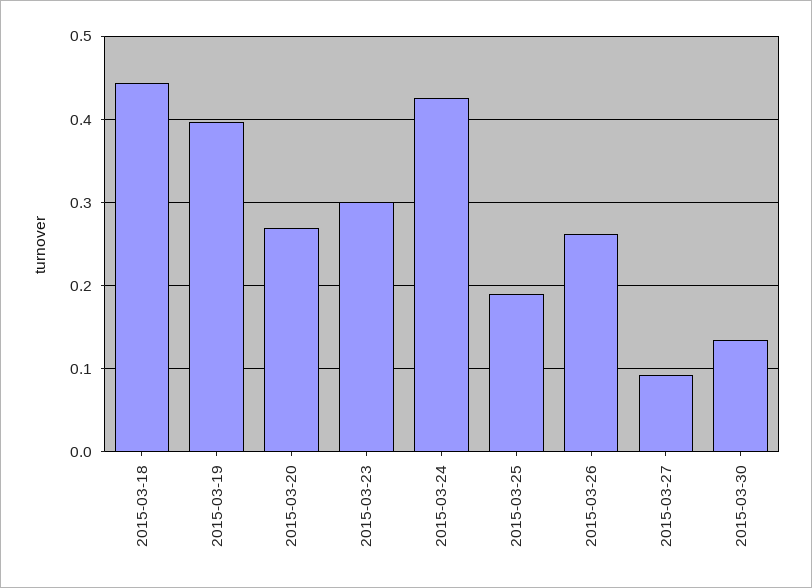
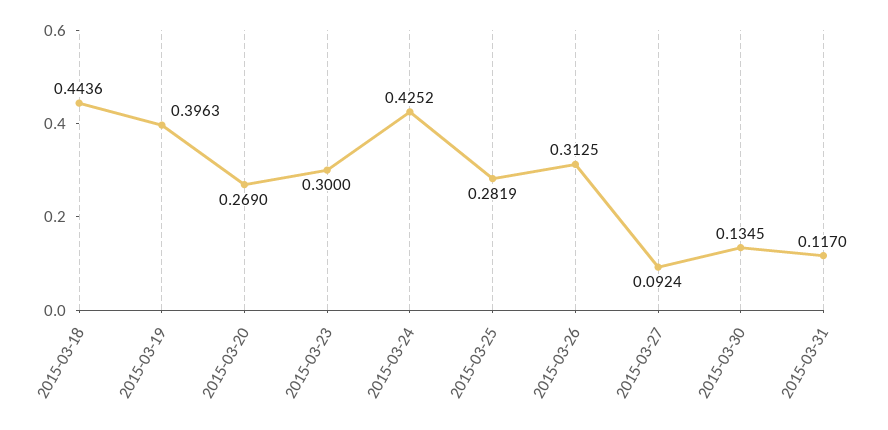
2015-03-25: 0.19 -> 0.2819
2015-03-26: 0.26 -> 0.3125
2015-03-31: none -> 0.117

